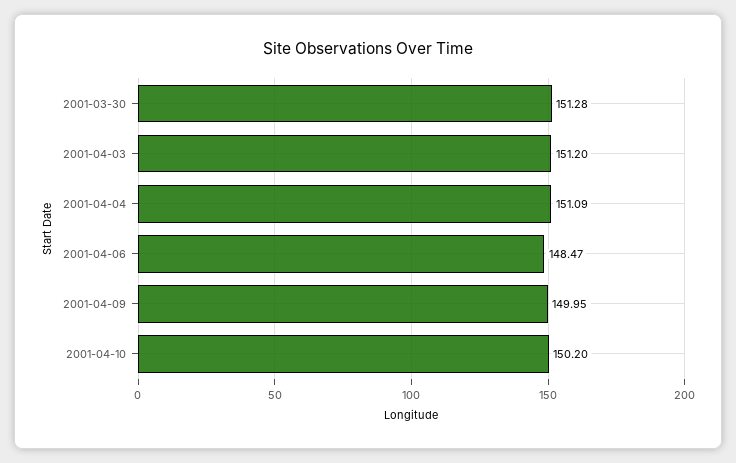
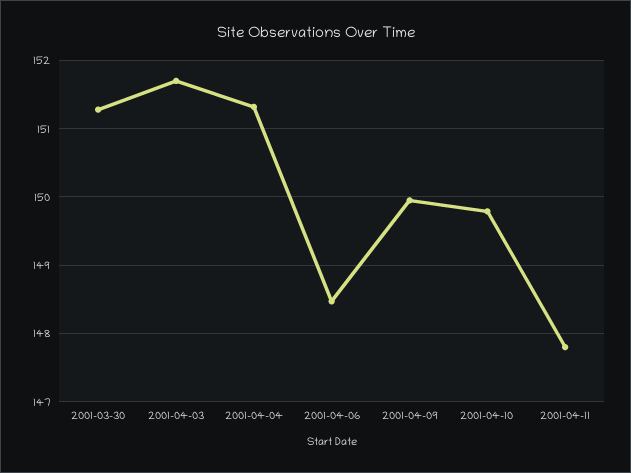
2001-04-03: 151.2 -> 151.7
2001-04-04: 151.09 -> 151.3
2001-04-10: 150.2 -> 149.8
2001-04-11: none -> 147.8

